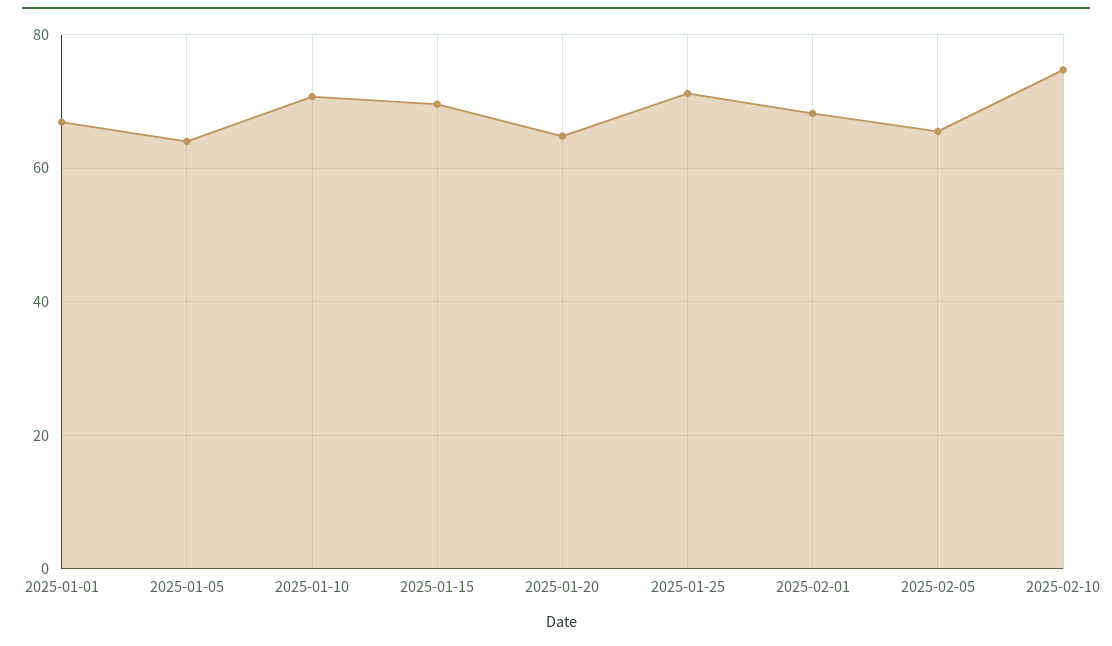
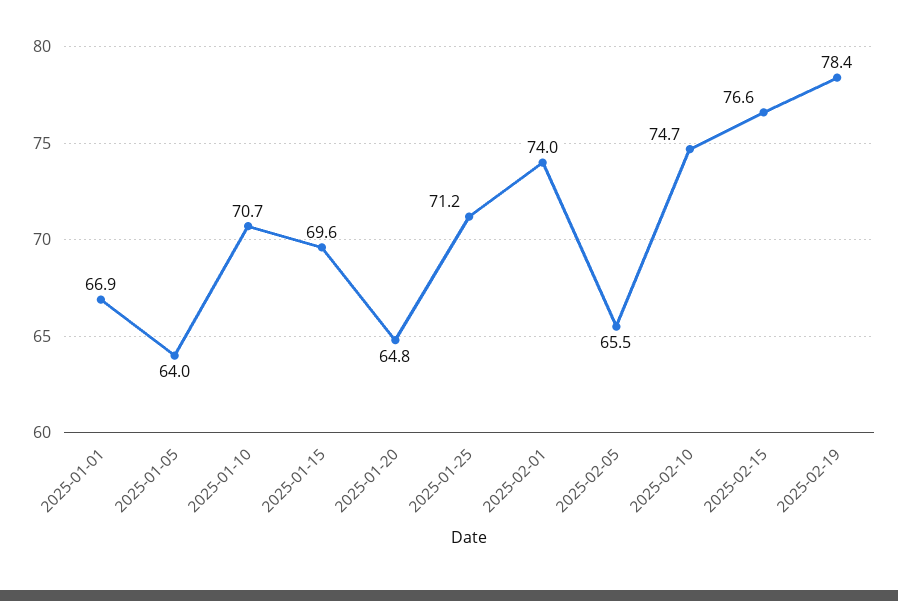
2025-02-01: 68 -> 74
2025-02-15: none -> 76.6
2025-02-19: none -> 78.4

